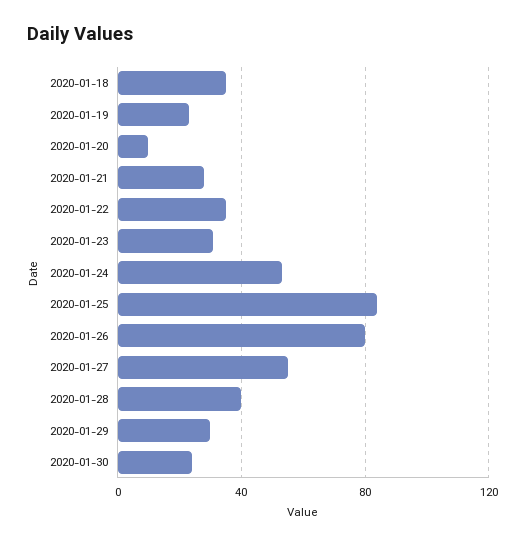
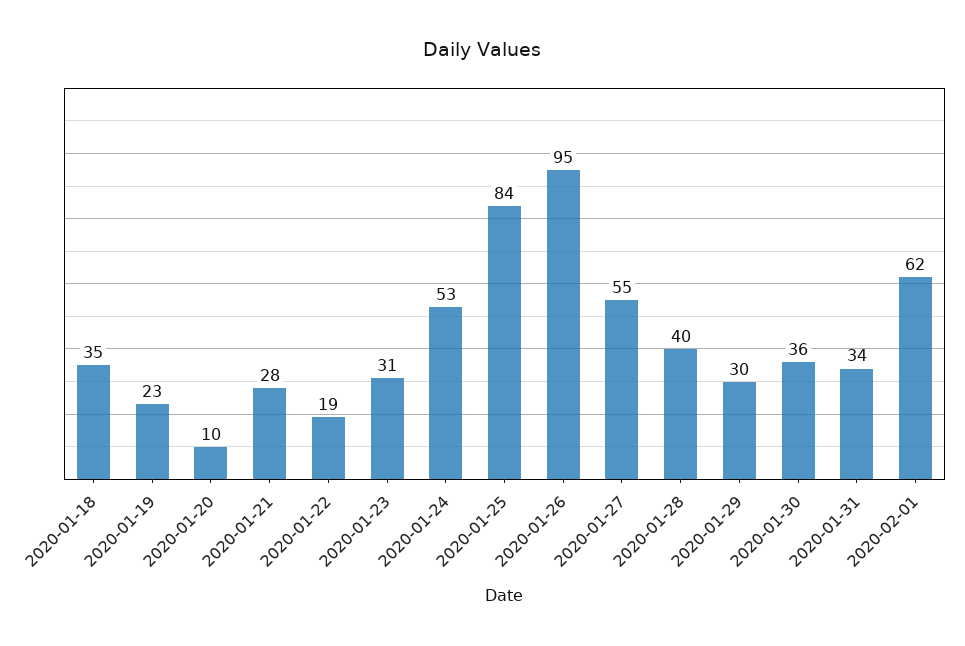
2020-01-22: 35 -> 19
2020-01-26: 80 -> 95
2020-01-30: 25 -> 36
2020-01-31: none -> 34
2020-02-01: none -> 62

